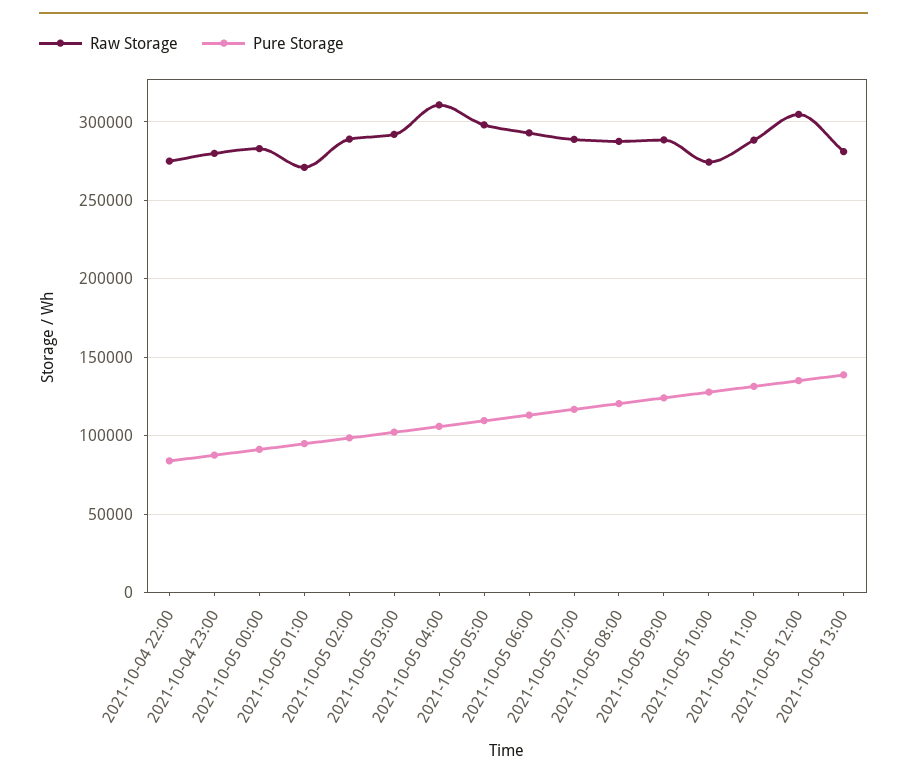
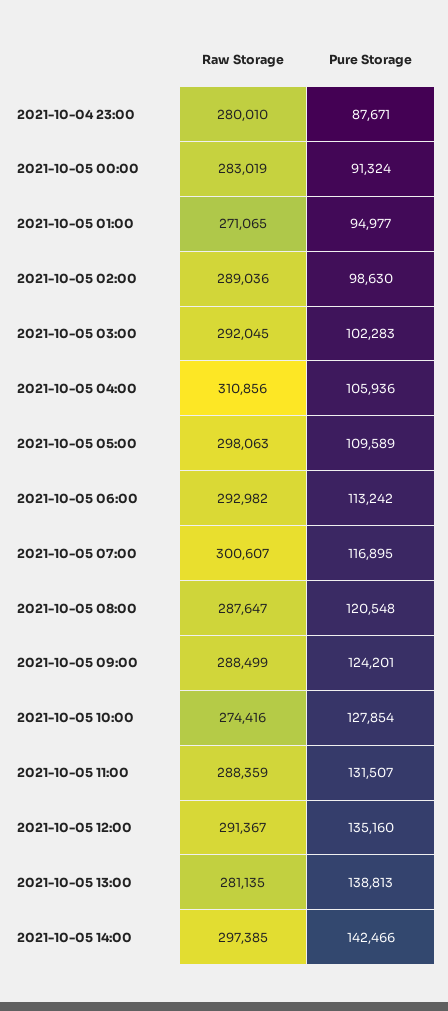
Raw Storage, 2021-10-04 22:00: 275000 -> none
Pure Storage, 2021-10-04 22:00: 85000 -> none
Raw Storage, 2021-10-05 07:00: 290000 -> 300607
Raw Storage, 2021-10-05 12:00: 305000 -> 291367
Raw Storage, 2021-10-05 14:00: none -> 297385
Pure Storage, 2021-10-05 14:00: none -> 142466

